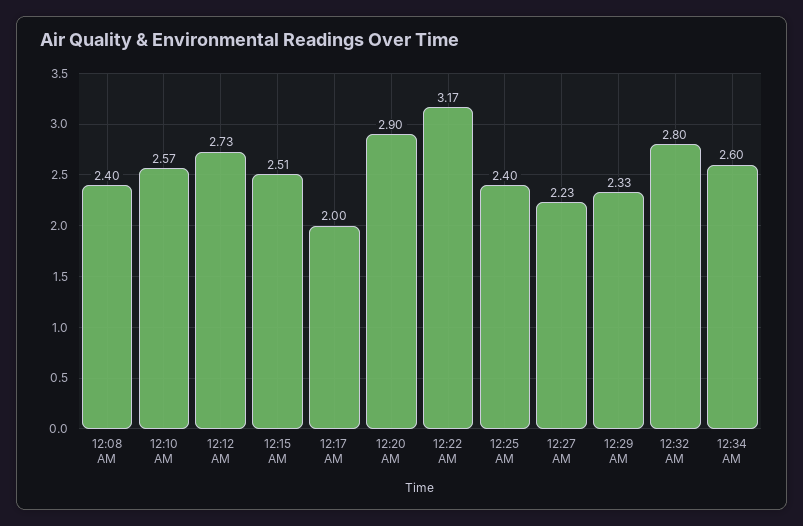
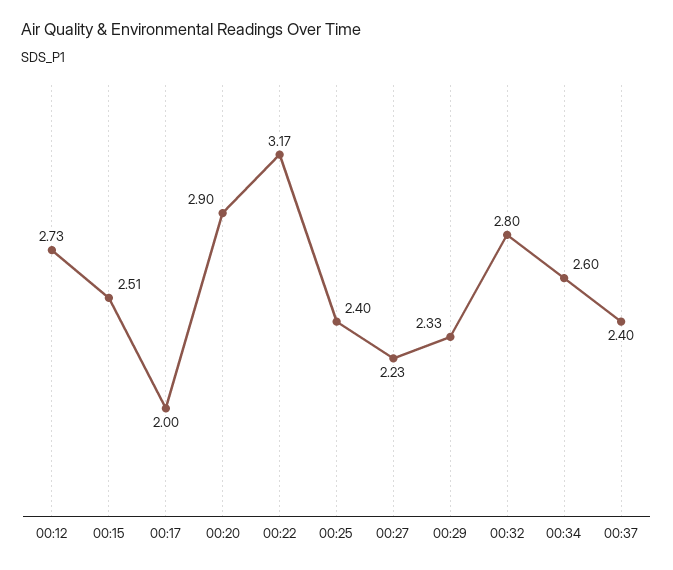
12:08 AM: 2.4 -> none
12:10 AM: 2.57 -> none
00:37: none -> 2.4

